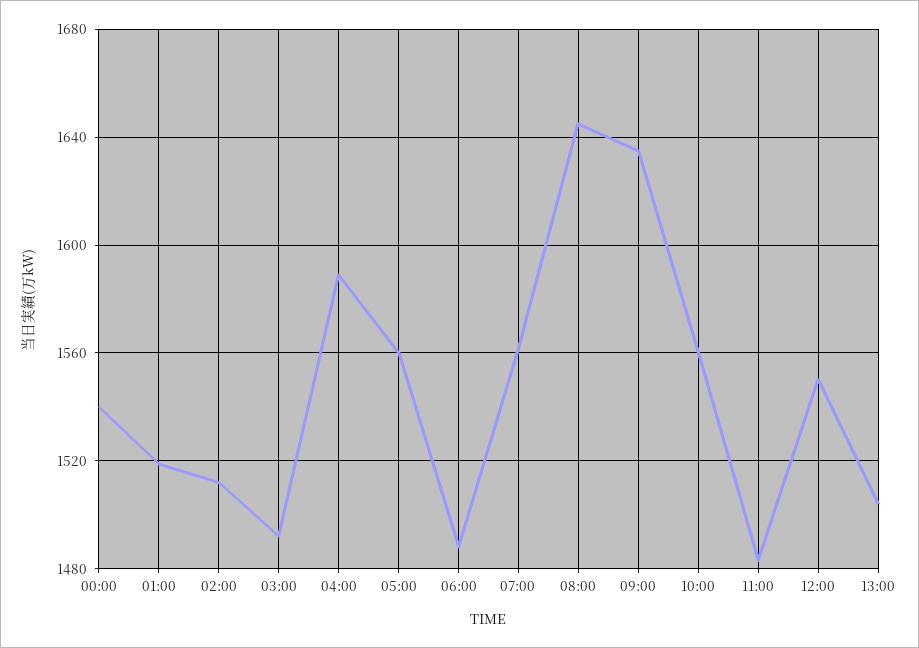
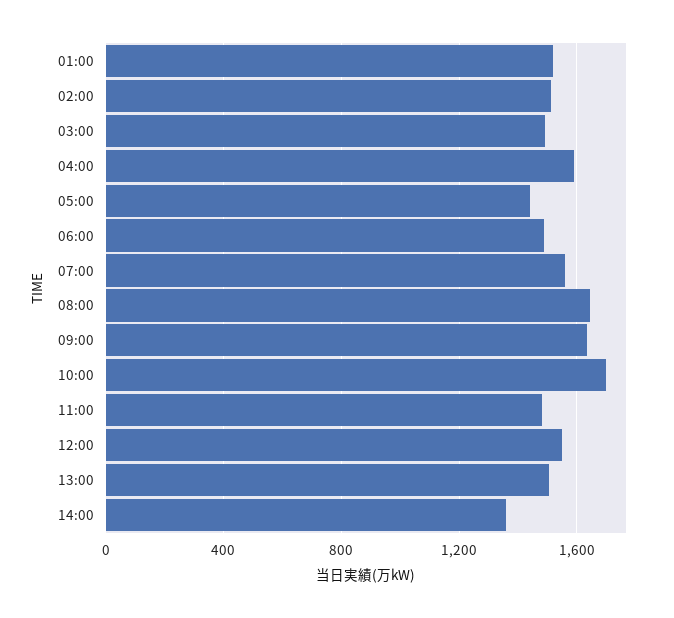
00:00: 1540 -> none
05:00: 1560 -> 1450
10:00: 1560 -> 1700
14:00: none -> 1350

